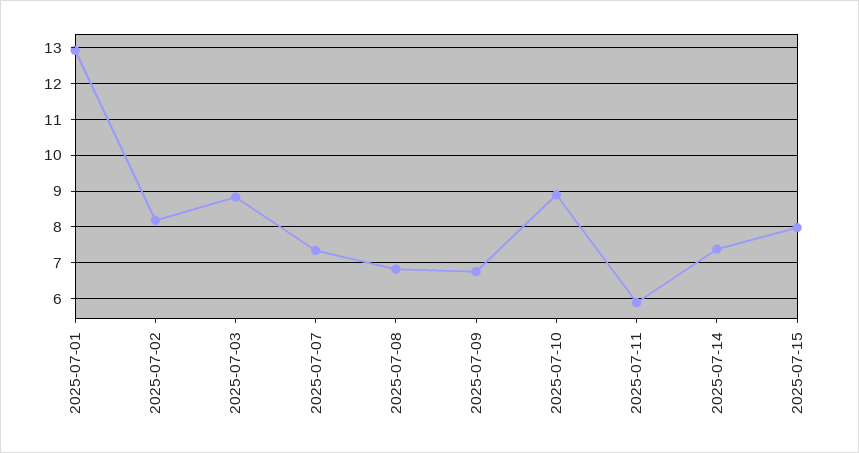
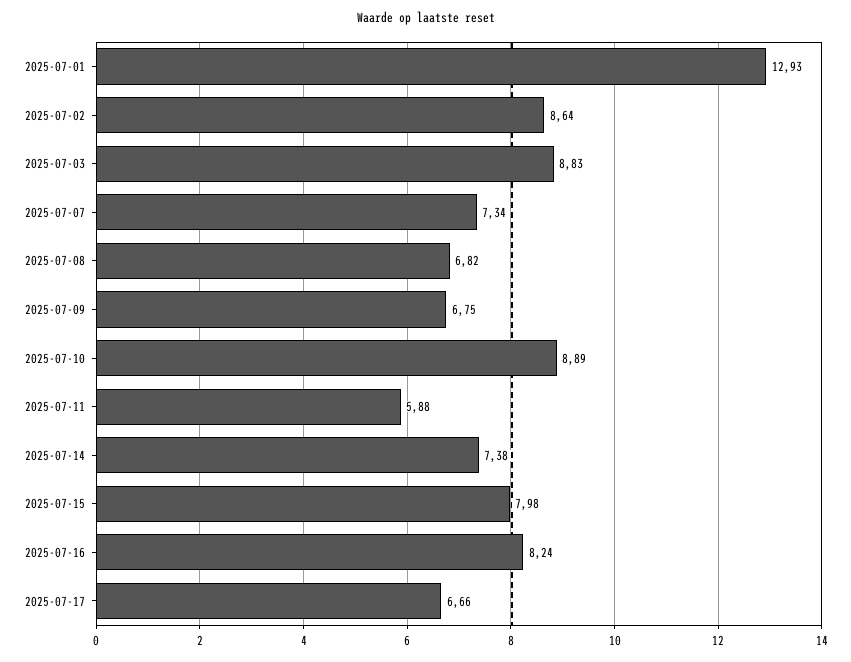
2025-07-02: 8.2 -> 8.64
2025-07-16: none -> 8.24
2025-07-17: none -> 6.66

